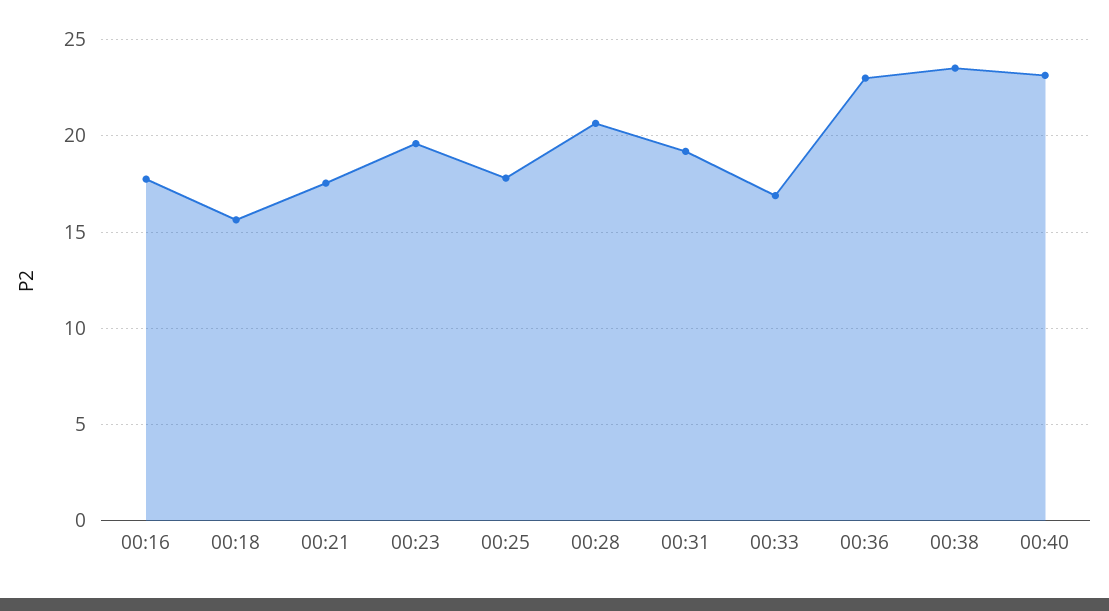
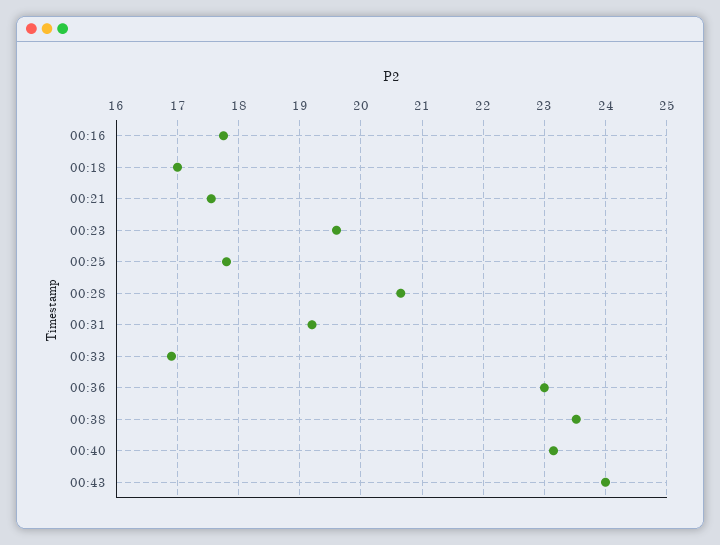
00:18: 15.5 -> 17
00:43: none -> 24

